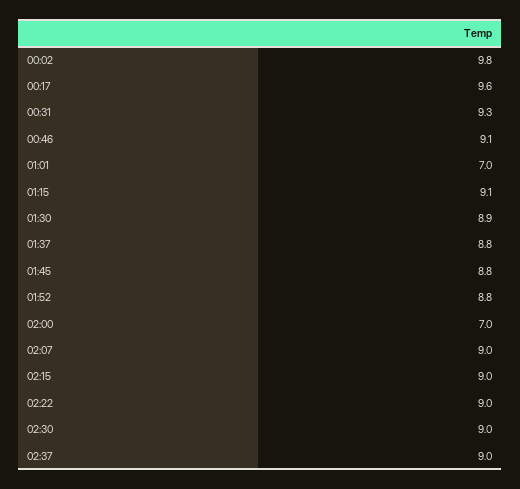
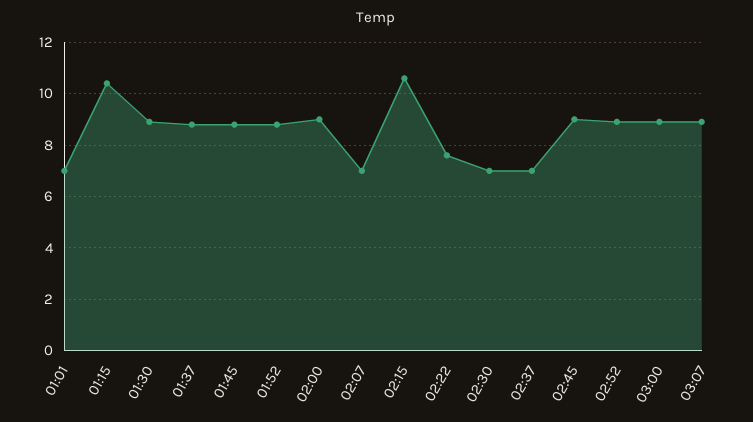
00:02: 9.8 -> none
00:17: 9.6 -> none
00:31: 9.3 -> none
00:46: 9.1 -> none
01:15: 9.1 -> 10.5
02:00: 7 -> 9
02:07: 9 -> 7
02:15: 9 -> 10.5
02:22: 9 -> 7.5
02:30: 9 -> 7
02:37: 9 -> 7
02:45: none -> 9
02:52: none -> 9
03:00: none -> 9
03:07: none -> 9

